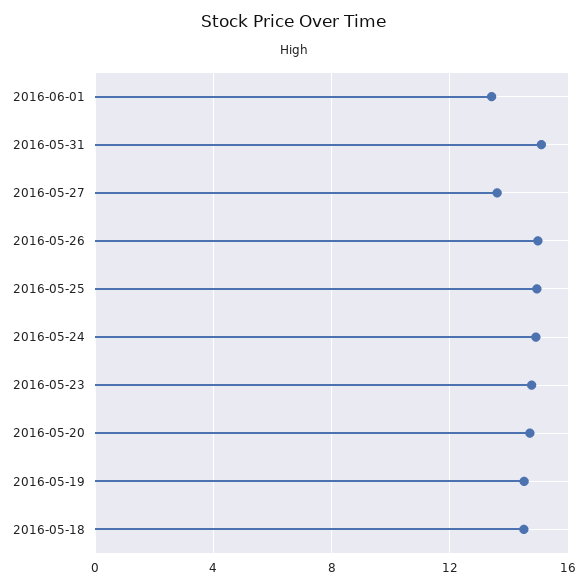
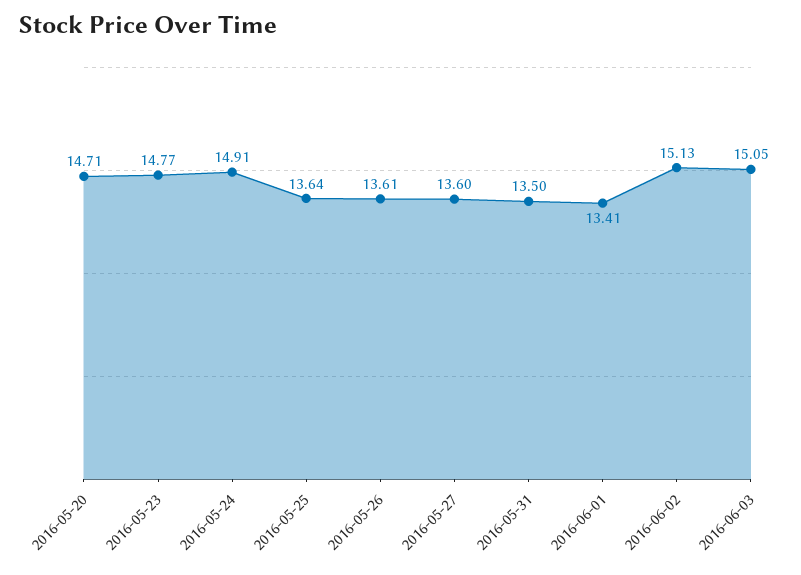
2016-05-31: 15 -> 13.5
2016-05-26: 15 -> 13.61
2016-05-25: 15 -> 13.64
2016-05-19: 14.5 -> none
2016-05-18: 14.5 -> none
2016-06-02: none -> 15.13
2016-06-03: none -> 15.05

